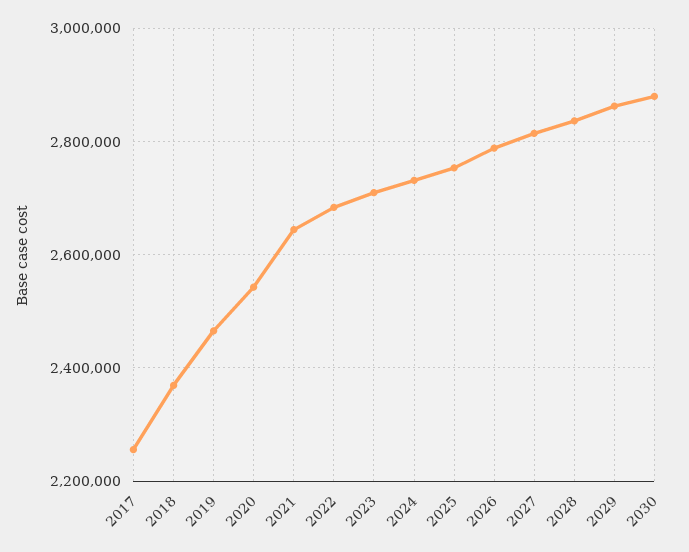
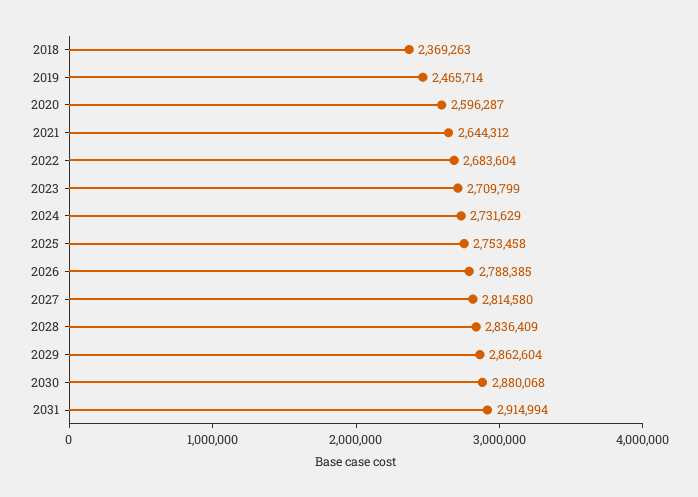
2017: 2260000 -> none
2020: 2540000 -> 2596287
2031: none -> 2914994

